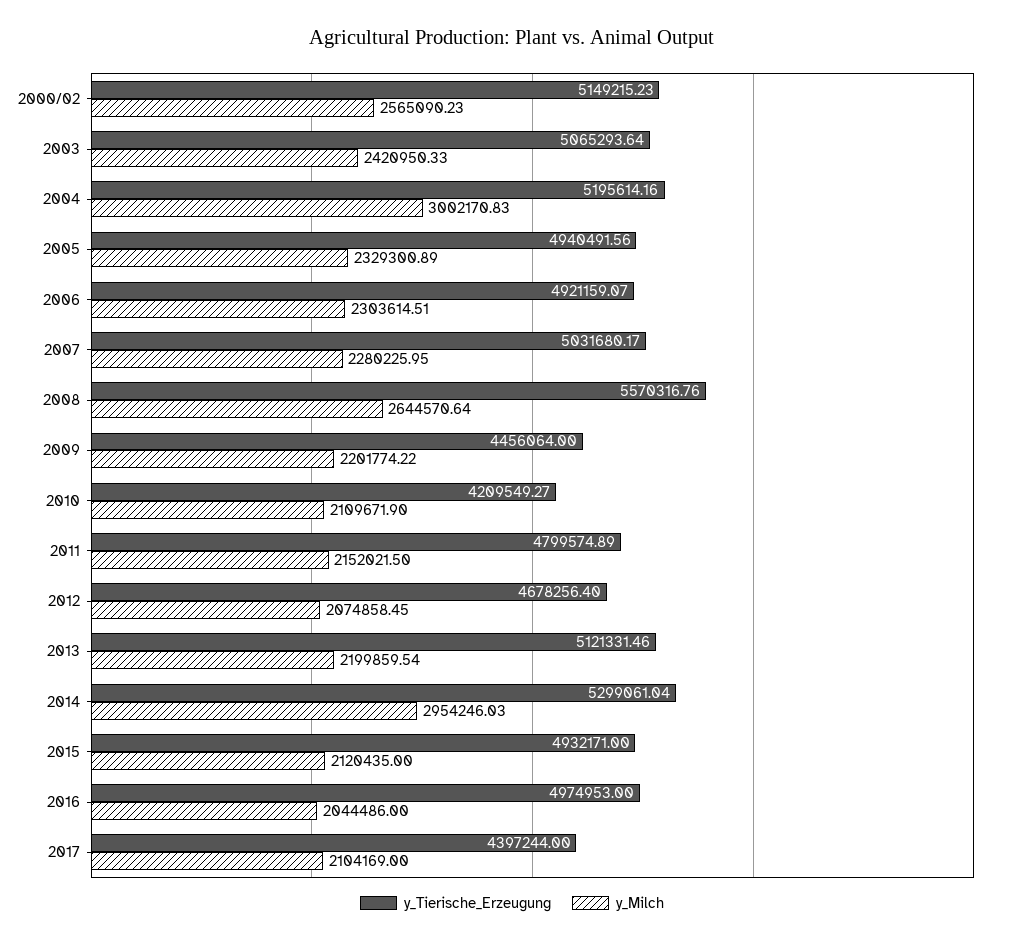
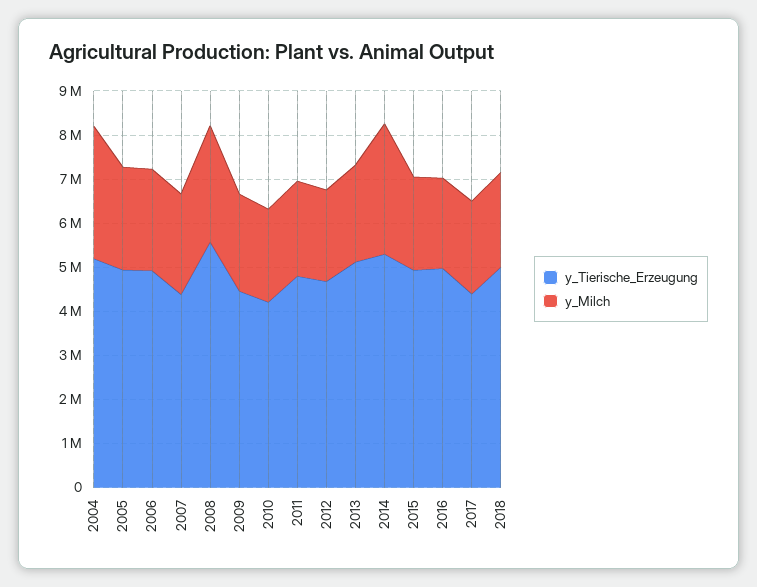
y_Tierische_Erzeugung, 2000/02: 5149215.23 -> none
y_Milch, 2000/02: 2565090.23 -> none
y_Tierische_Erzeugung, 2003: 5065293.64 -> none
y_Milch, 2003: 2420950.33 -> none
y_Tierische_Erzeugung, 2007: 5031680.17 -> 4400000
y_Tierische_Erzeugung, 2018: none -> 5000000
y_Milch, 2018: none -> 2200000

